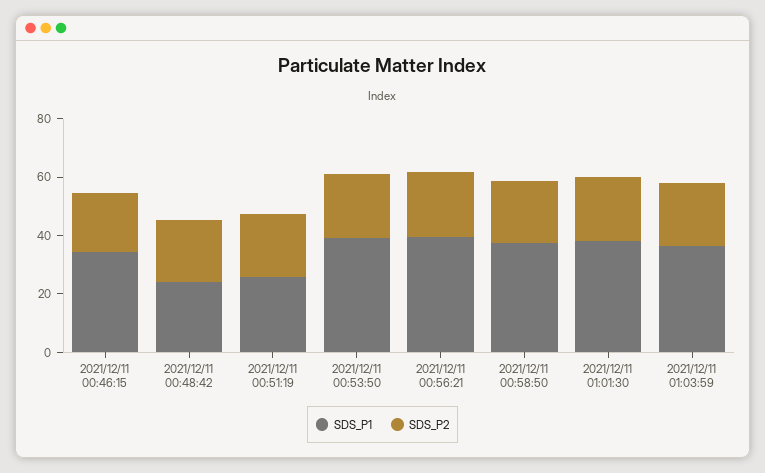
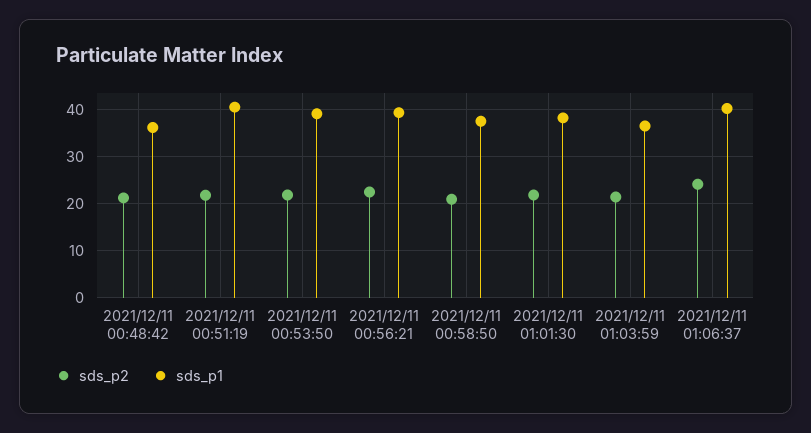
SDS_P1, 2021/12/11 00:46:15: 35 -> none
SDS_P2, 2021/12/11 00:46:15: 20 -> none
SDS_P1, 2021/12/11 00:48:42: 25 -> 36
SDS_P1, 2021/12/11 00:51:19: 25 -> 40
SDS_P2, 2021/12/11 01:06:37: none -> 24
SDS_P1, 2021/12/11 01:06:37: none -> 40

